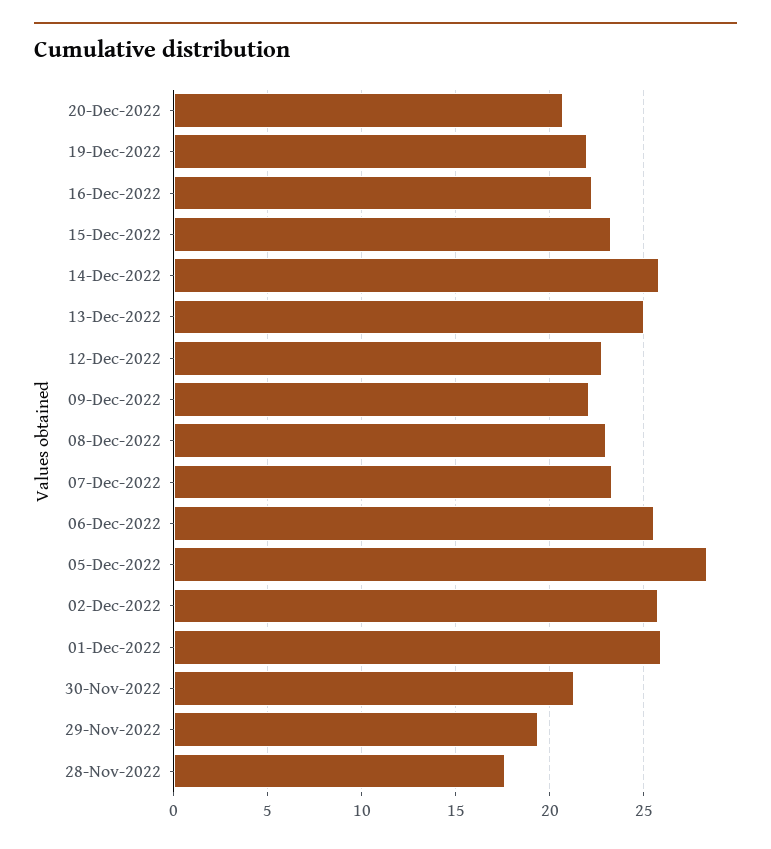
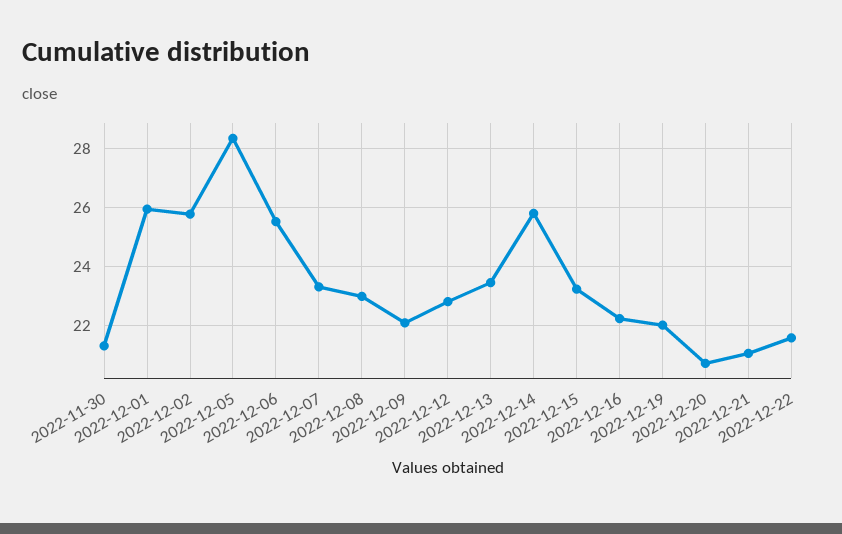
13-Dec-2022: 25 -> 23.5
29-Nov-2022: 19.5 -> none
28-Nov-2022: 17.5 -> none
2022-12-21: none -> 21
2022-12-22: none -> 21.5

